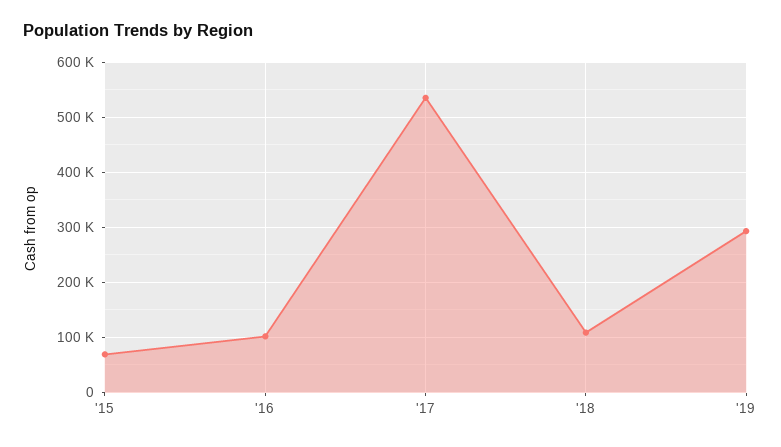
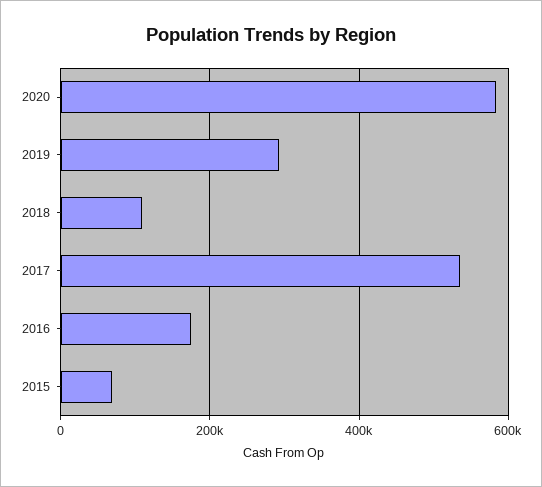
'16: 100000 -> 180000
2020: none -> 580000

